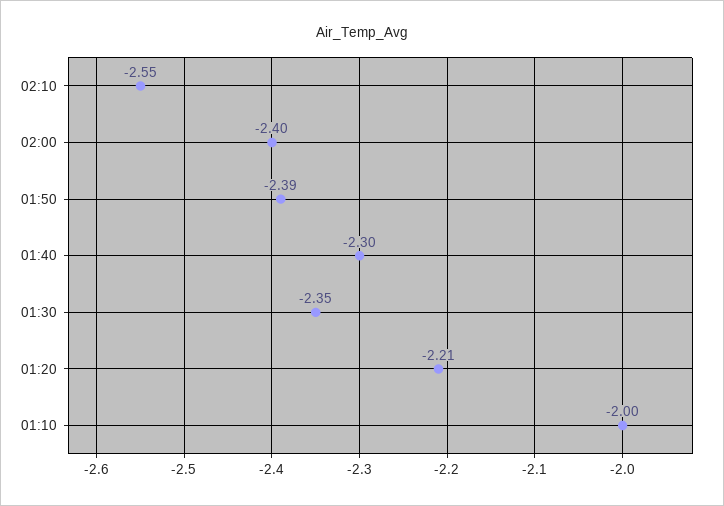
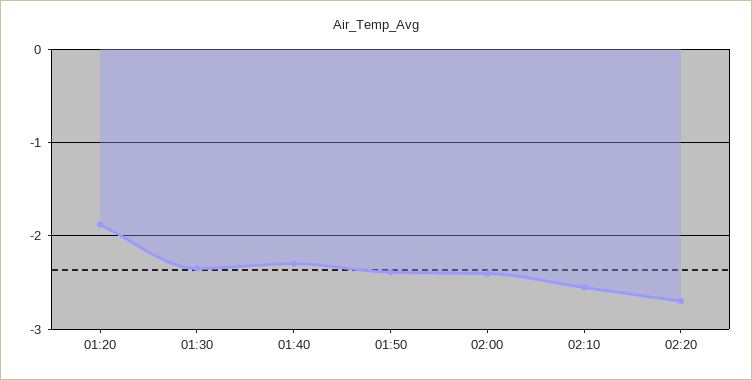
01:20: -2.21 -> -1.9
01:10: -2 -> none
02:20: none -> -2.7

